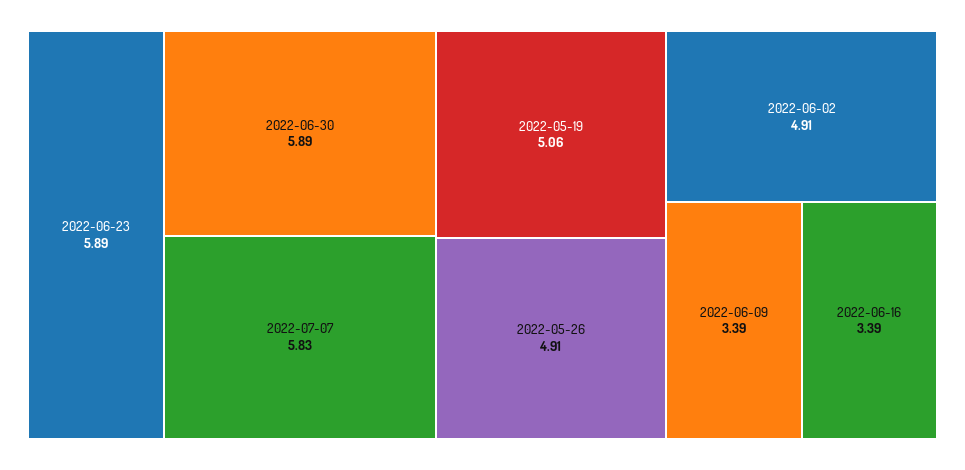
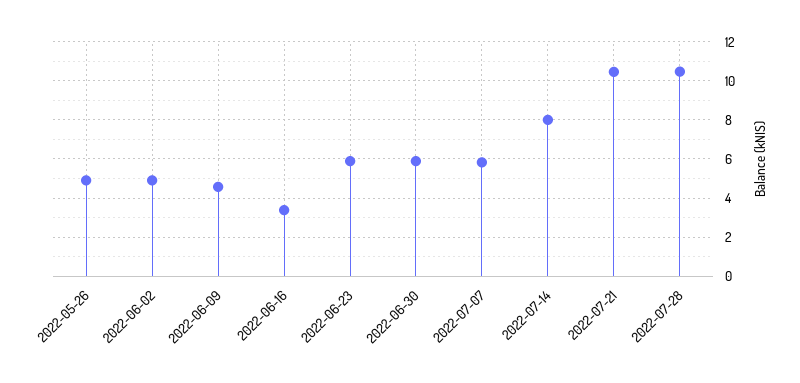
2022-05-19: 5.06 -> none
2022-06-09: 3.39 -> 4.5
2022-07-14: none -> 8
2022-07-21: none -> 10.5
2022-07-28: none -> 10.5

